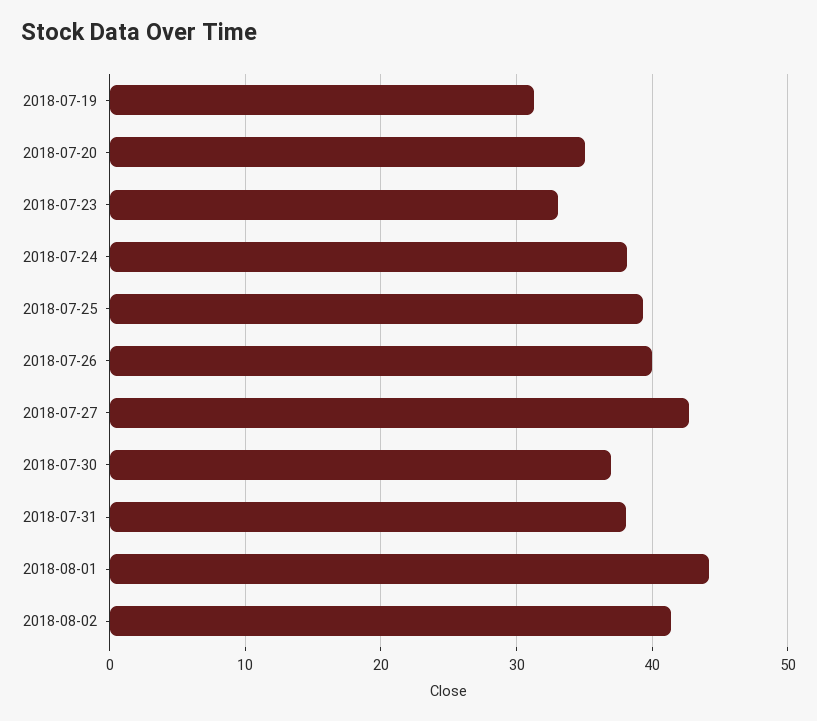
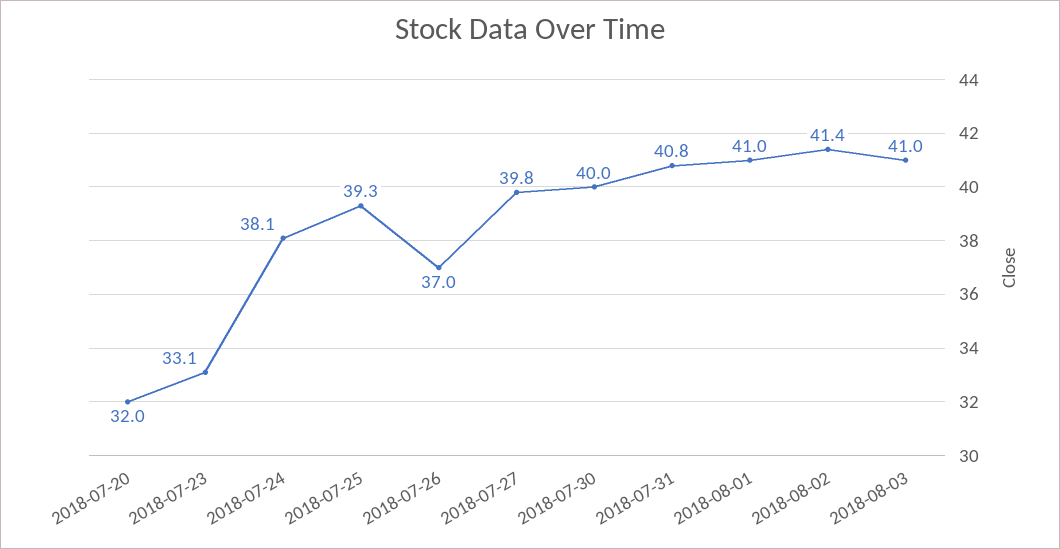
2018-07-19: 31 -> none
2018-07-20: 35 -> 32
2018-07-26: 40 -> 37
2018-07-27: 43 -> 39.8
2018-07-30: 37 -> 40
2018-07-31: 38 -> 40.8
2018-08-01: 44 -> 41
2018-08-03: none -> 41

